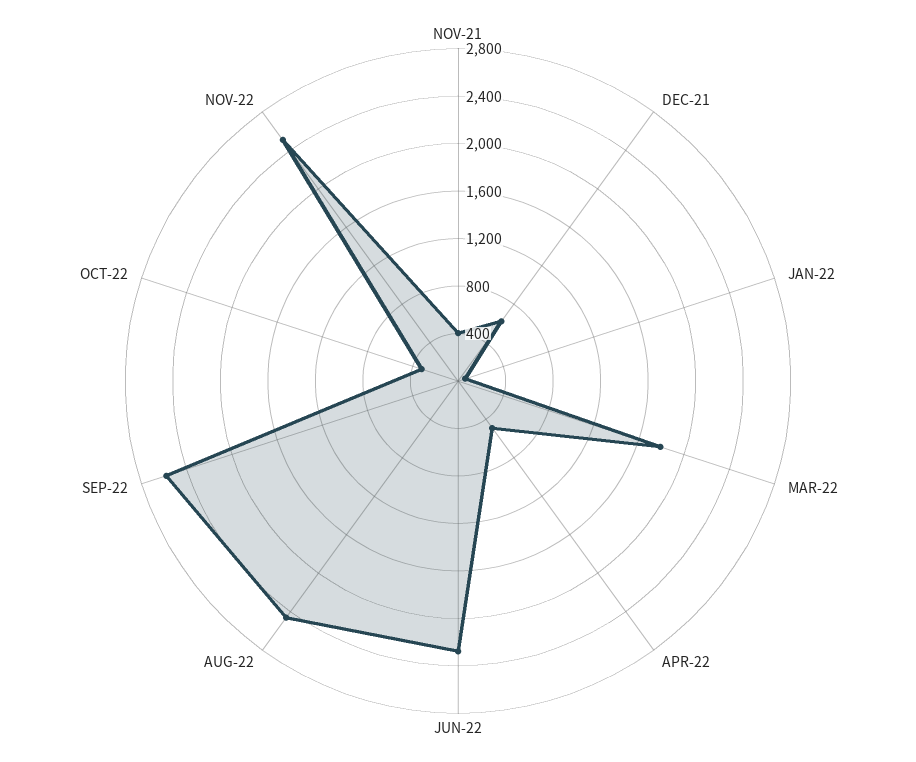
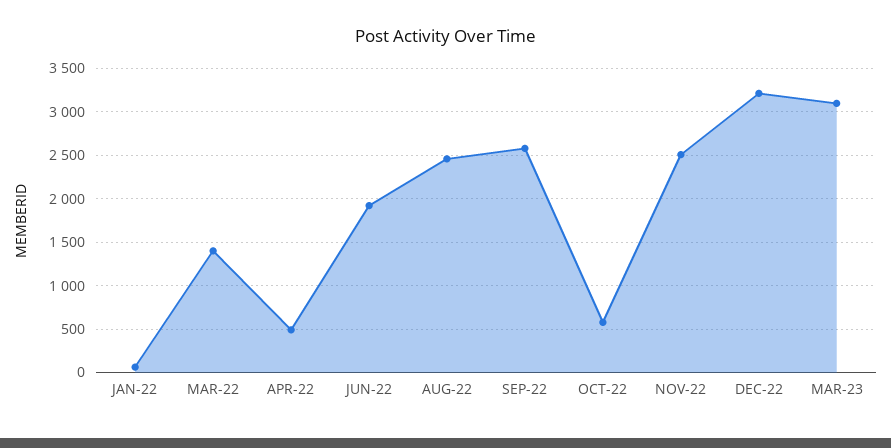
NOV-21: 400 -> none
DEC-21: 600 -> none
MAR-22: 1800 -> 1400
JUN-22: 2300 -> 1900
OCT-22: 300 -> 600
DEC-22: none -> 3200
MAR-23: none -> 3100

